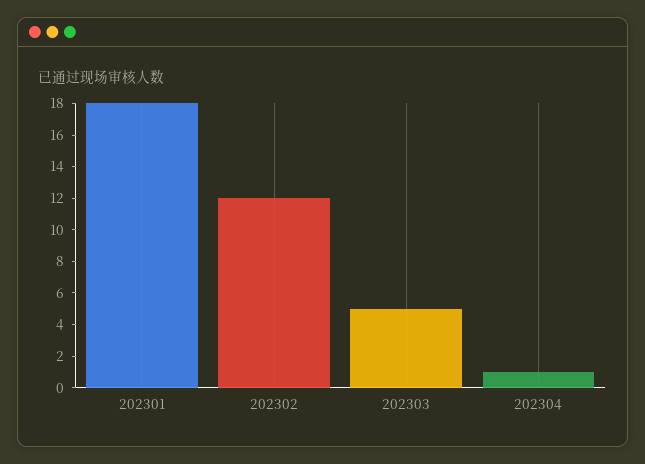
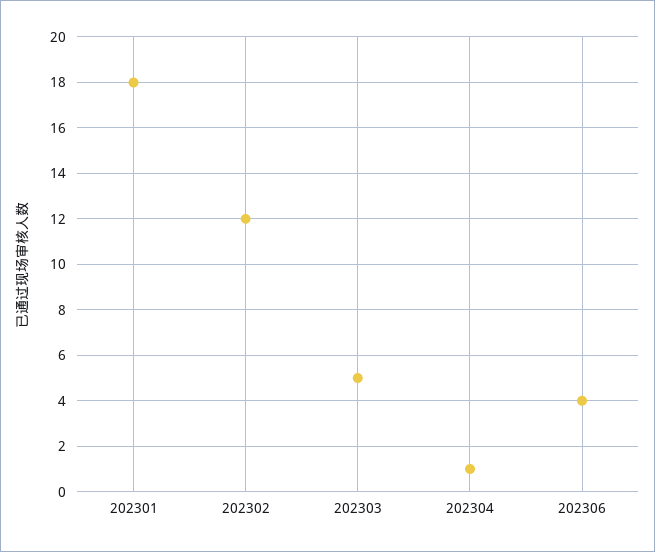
202306: none -> 4

